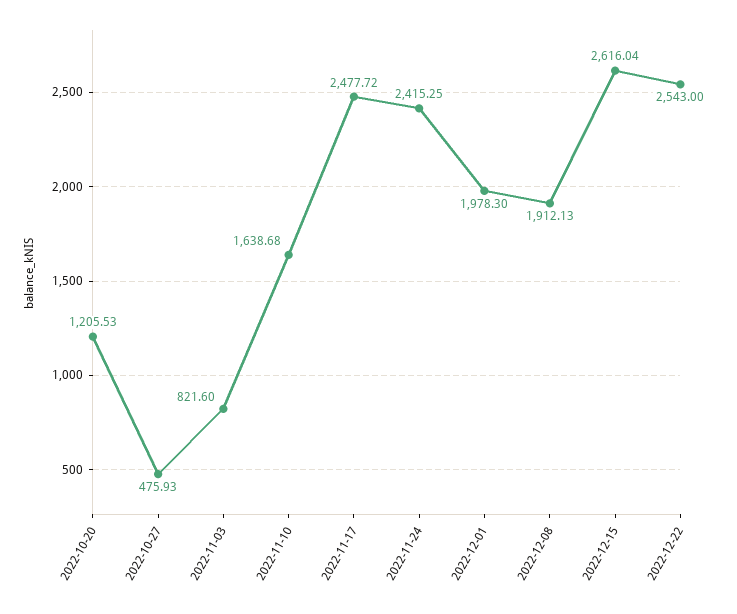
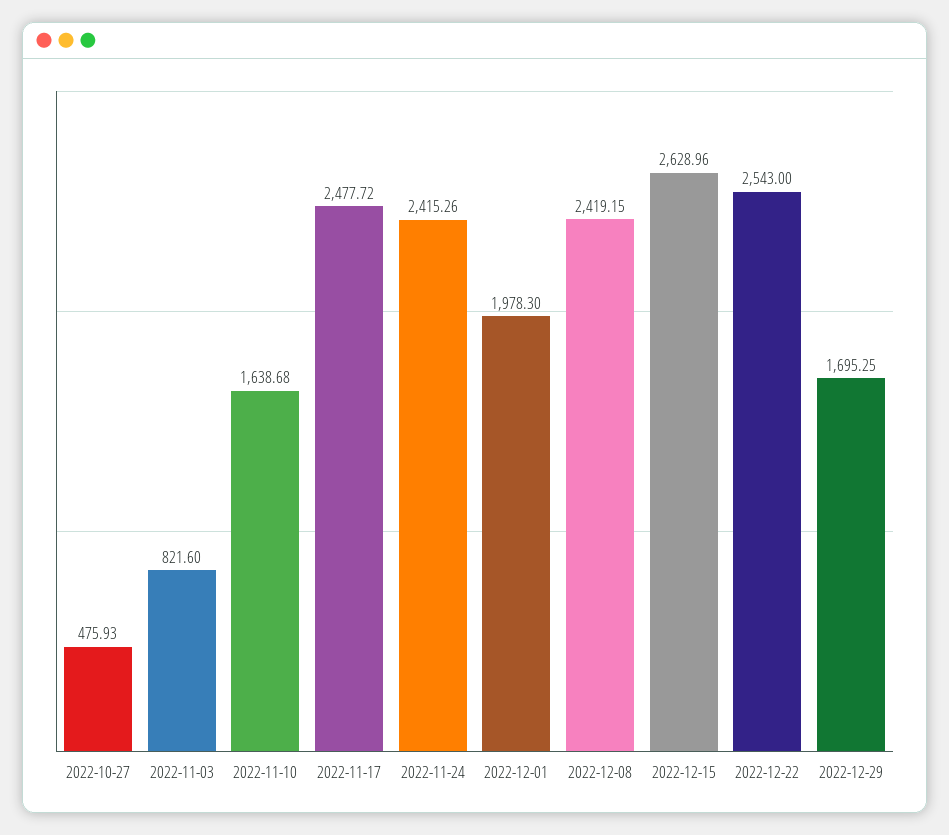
2022-10-20: 1205.53 -> none
2022-11-24: 2415.25 -> 2415.26
2022-12-08: 1912.13 -> 2419.15
2022-12-15: 2616.04 -> 2628.96
2022-12-29: none -> 1695.25

